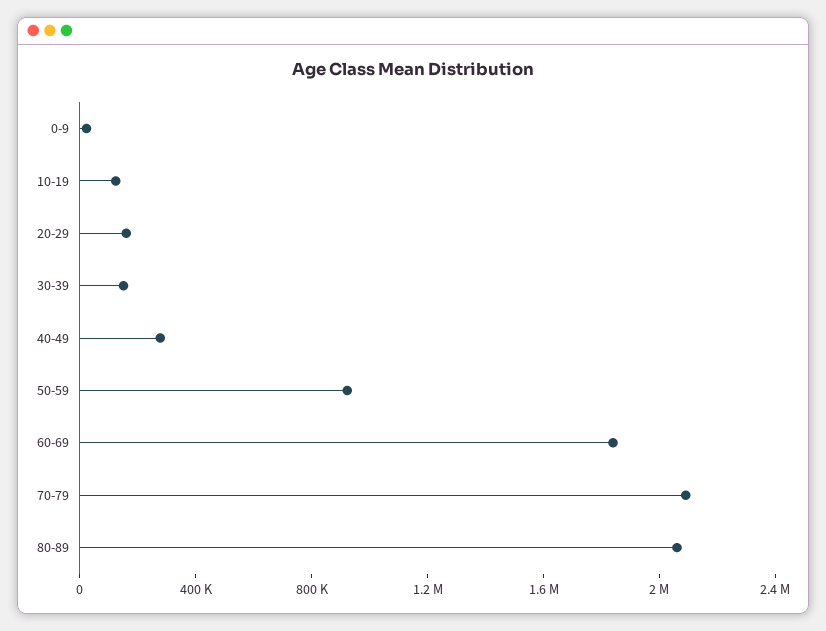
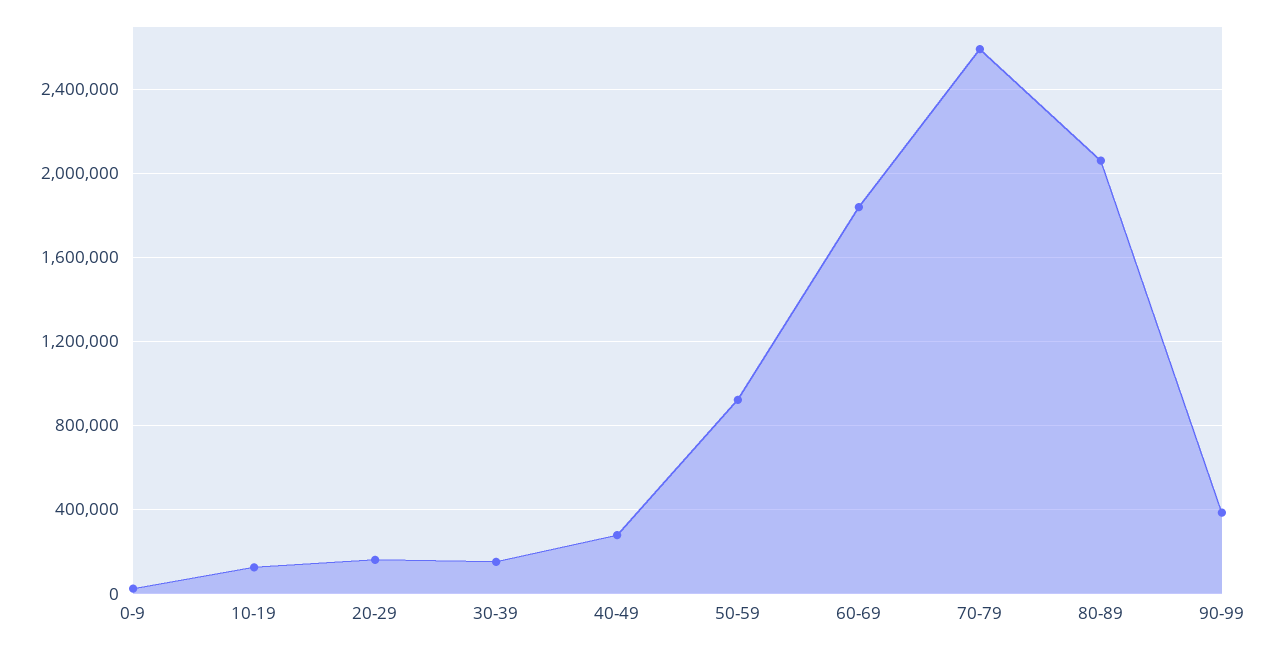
70-79: 2100000 -> 2600000
90-99: none -> 400000

